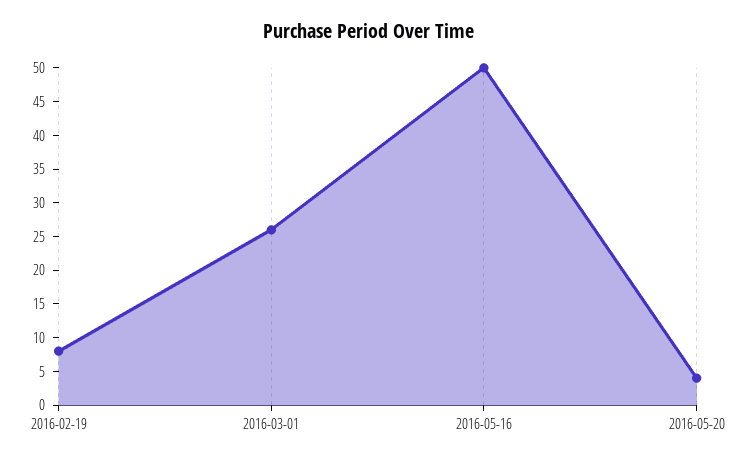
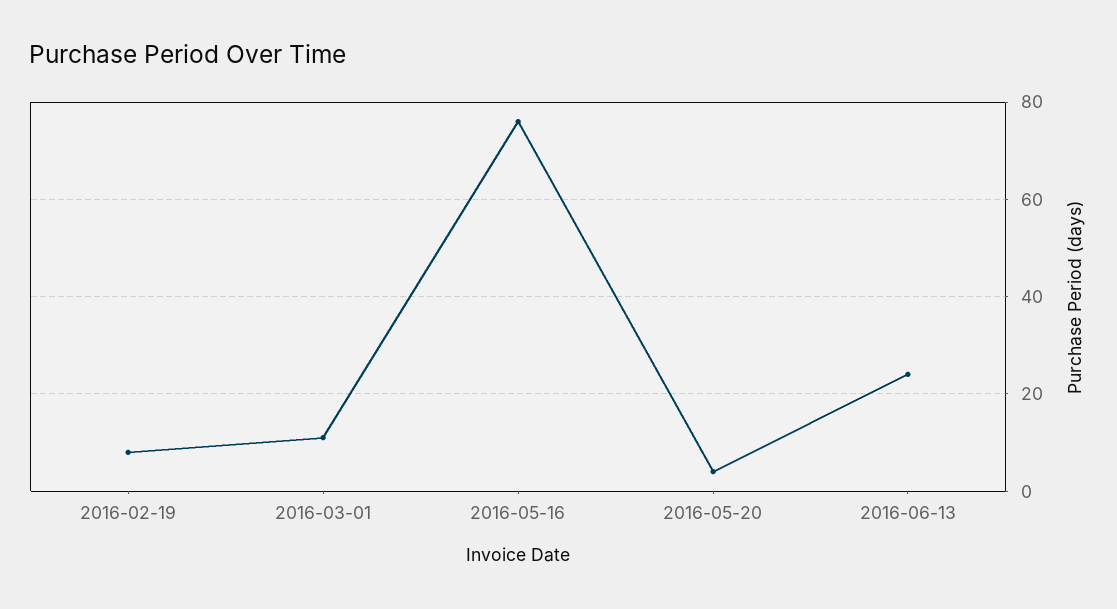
2016-03-01: 25 -> 10
2016-05-16: 50 -> 75
2016-06-13: none -> 25

